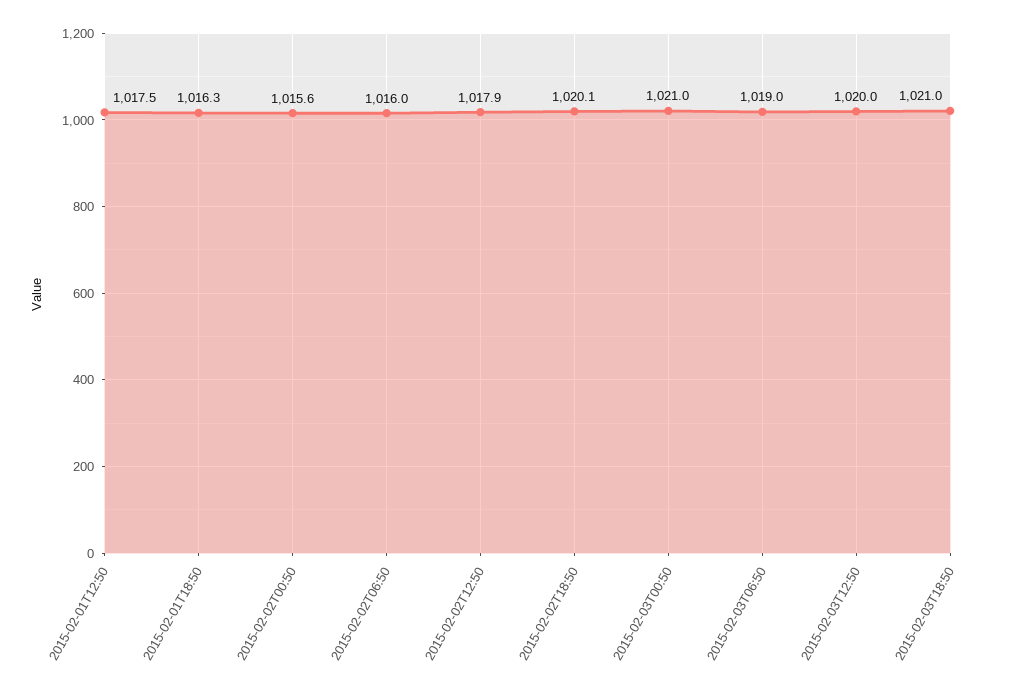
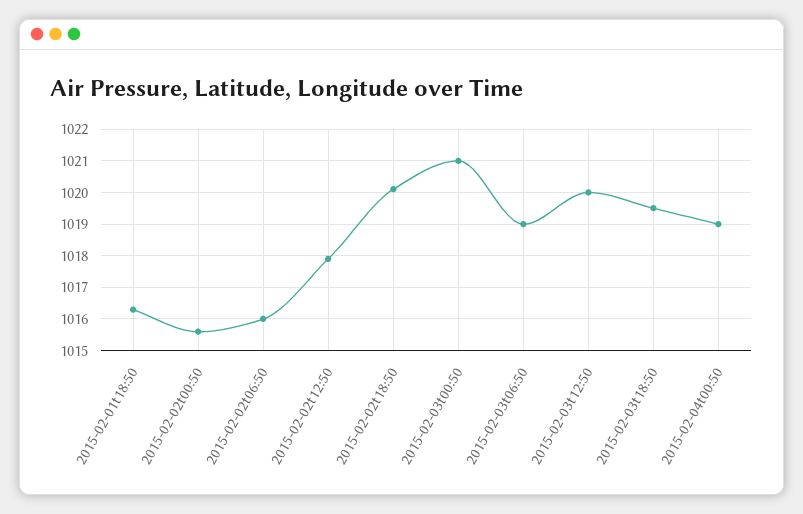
2015-02-01T12:50: 1017.5 -> none
2015-02-03T18:50: 1021 -> 1019.5
2015-02-04t00:50: none -> 1019

